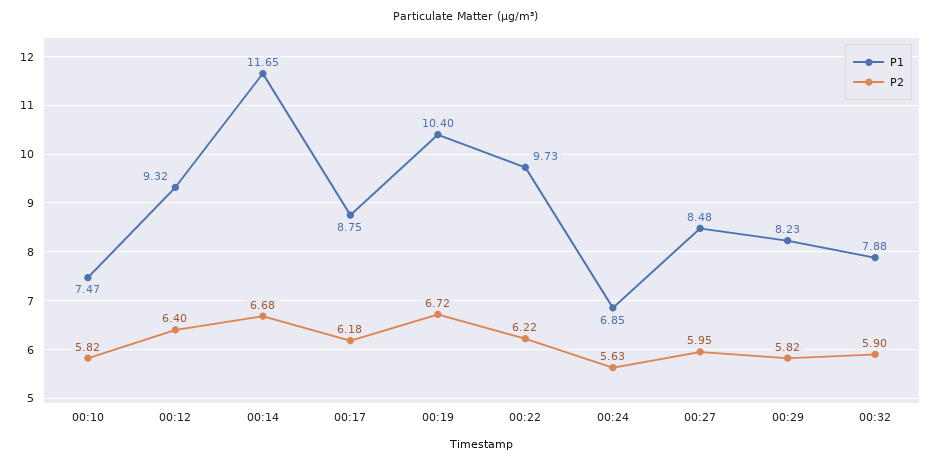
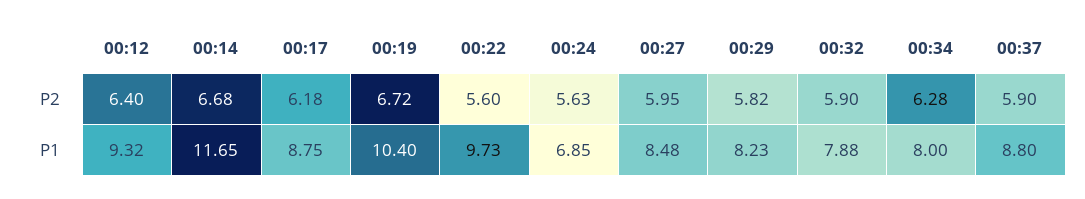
P1, 00:10: 7.47 -> none
P2, 00:10: 5.82 -> none
P2, 00:22: 6.22 -> 5.6
P2, 00:34: none -> 6.28
P2, 00:37: none -> 5.9
P1, 00:34: none -> 8
P1, 00:37: none -> 8.8

